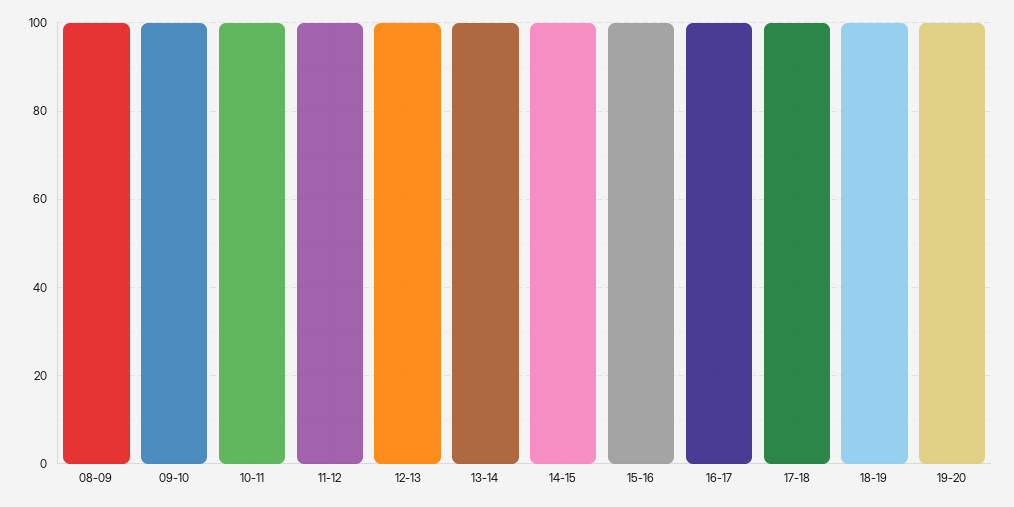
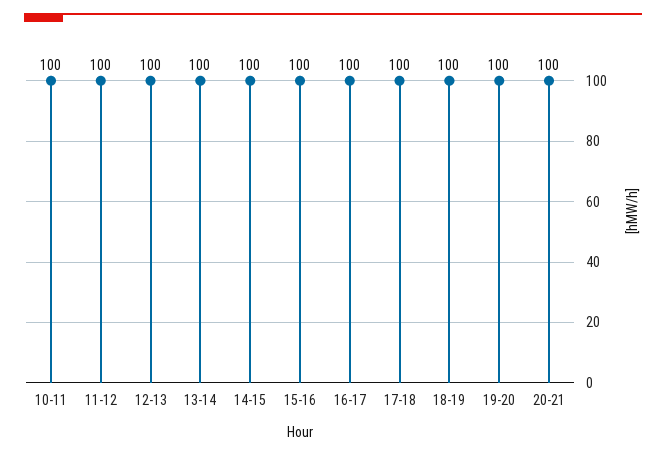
08-09: 100 -> none
09-10: 100 -> none
20-21: none -> 100

